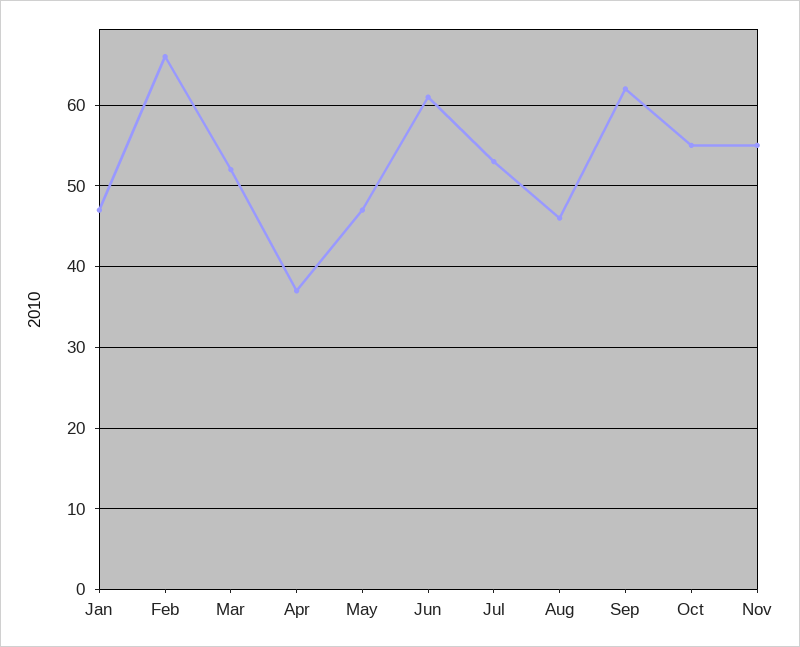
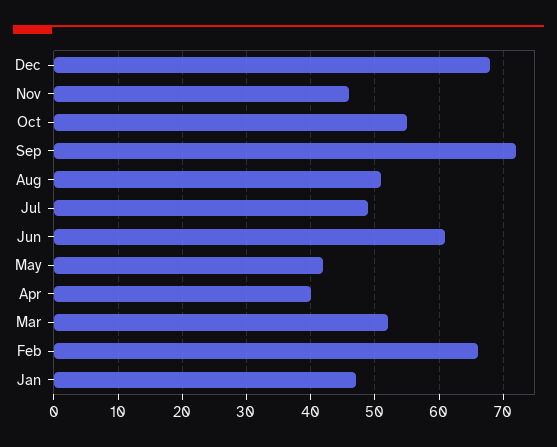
Apr: 37 -> 40
May: 47 -> 42
Jul: 53 -> 49
Aug: 46 -> 51
Sep: 62 -> 72
Nov: 55 -> 46
Dec: none -> 68

